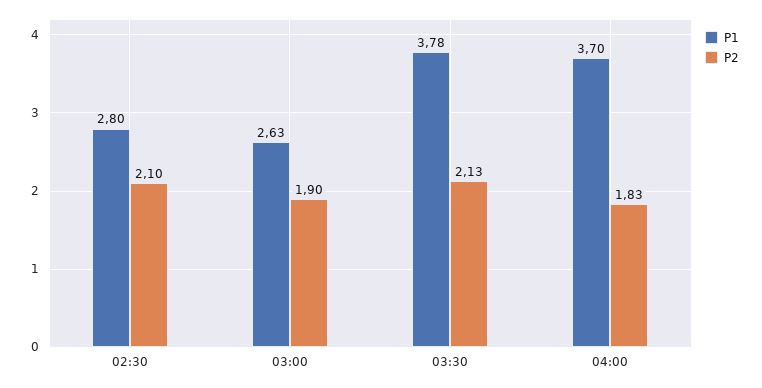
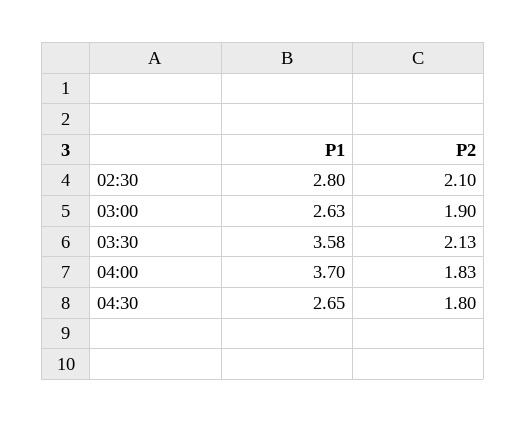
P1, 03:30: 3.78 -> 3.58
P1, 04:30: none -> 2.65
P2, 04:30: none -> 1.8

